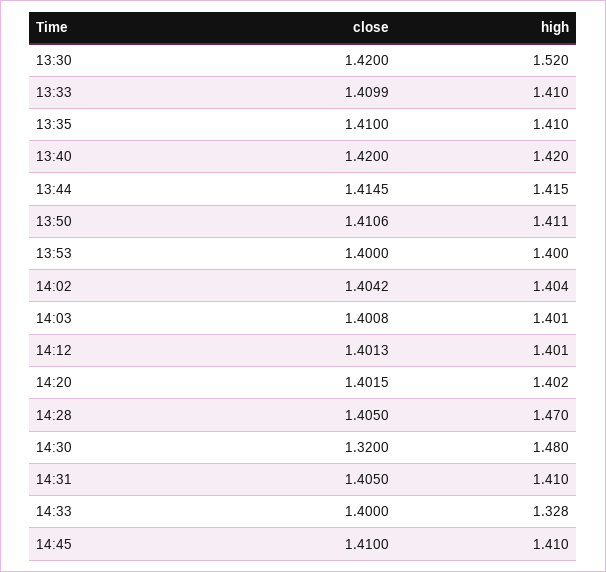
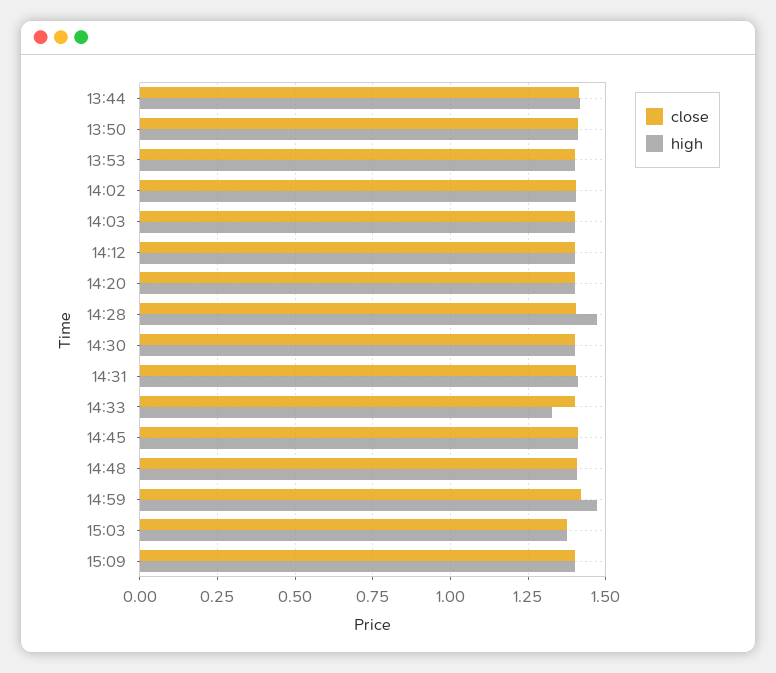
close, 13:30: 1.42 -> none
high, 13:30: 1.52 -> none
close, 13:33: 1.4099 -> none
high, 13:33: 1.41 -> none
close, 13:35: 1.41 -> none
high, 13:35: 1.41 -> none
close, 13:40: 1.42 -> none
high, 13:40: 1.42 -> none
close, 14:30: 1.32 -> 1.4
high, 14:30: 1.48 -> 1.4
close, 14:48: none -> 1.4
high, 14:48: none -> 1.4
close, 14:59: none -> 1.425
high, 14:59: none -> 1.475
close, 15:03: none -> 1.375
high, 15:03: none -> 1.375
close, 15:09: none -> 1.4
high, 15:09: none -> 1.4

